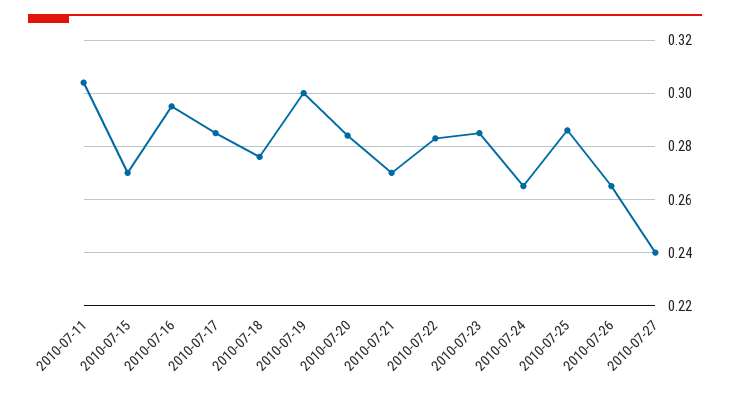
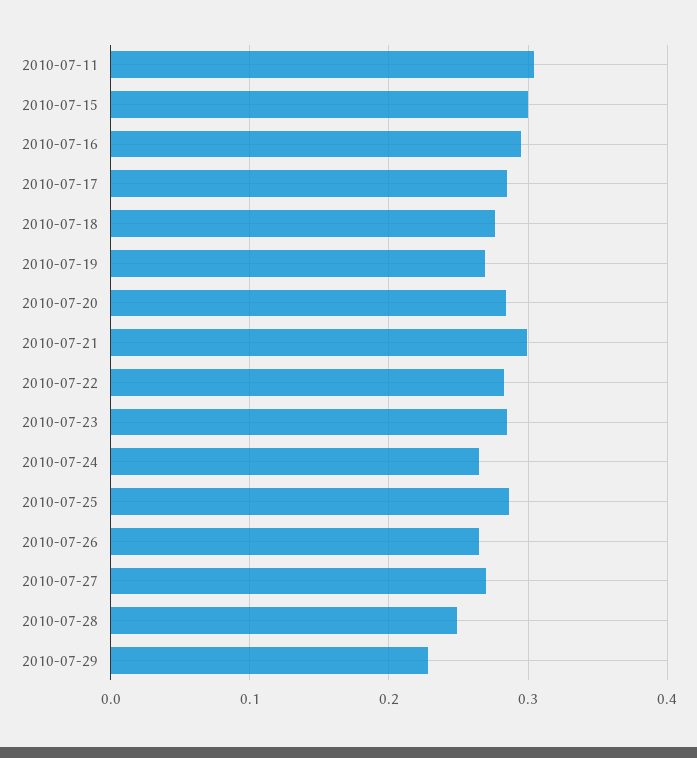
2010-07-15: 0.27 -> 0.3
2010-07-19: 0.3 -> 0.27
2010-07-21: 0.27 -> 0.3
2010-07-27: 0.24 -> 0.27
2010-07-28: none -> 0.25
2010-07-29: none -> 0.23

